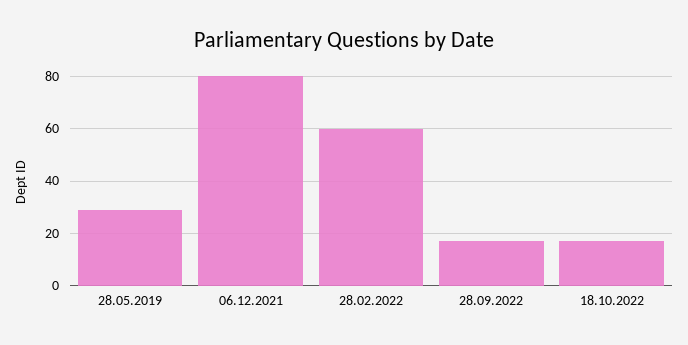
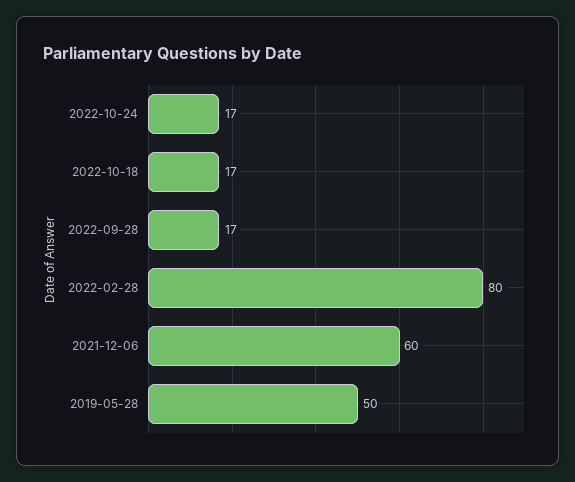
28.05.2019: 30 -> 50
06.12.2021: 80 -> 60
28.02.2022: 60 -> 80
2022-10-24: none -> 17

